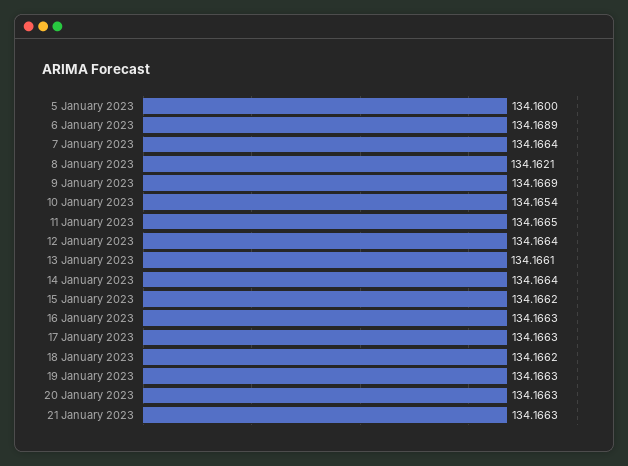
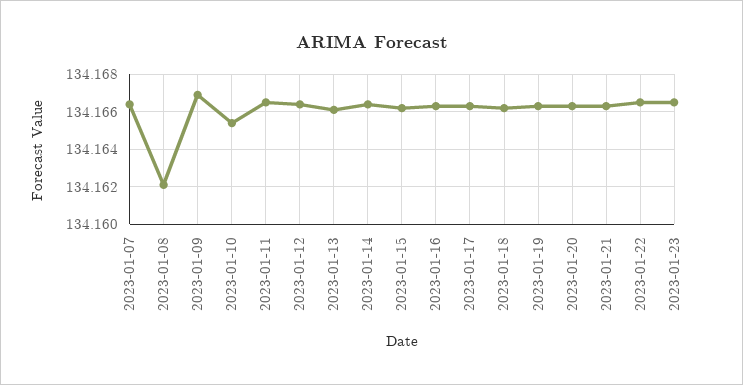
5 January 2023: 134.16 -> none
6 January 2023: 134.1689 -> none
2023-01-22: none -> 134.1665
2023-01-23: none -> 134.1665

